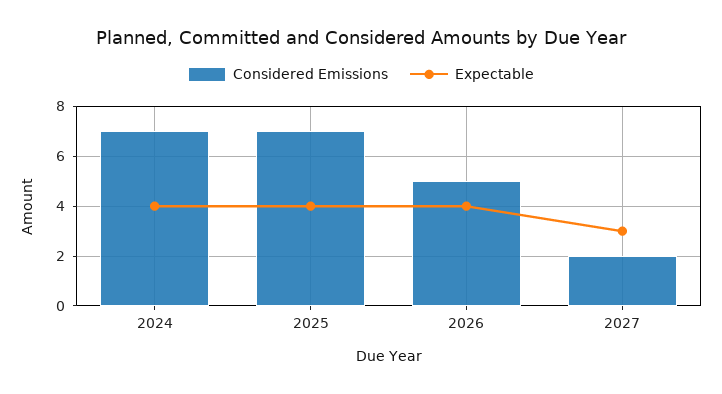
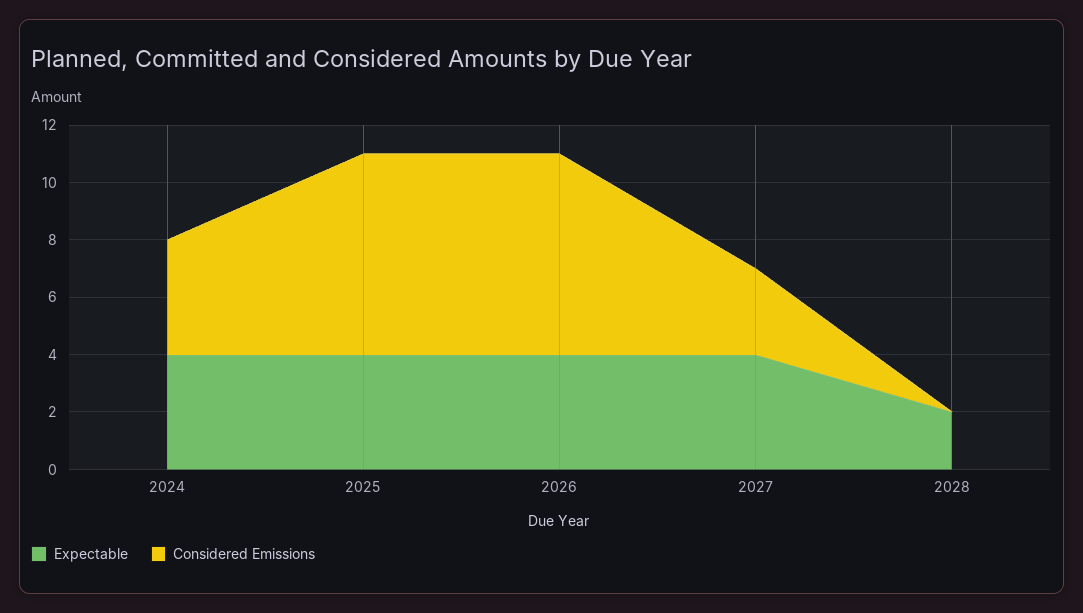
Considered Emissions, 2024: 7 -> 4
Considered Emissions, 2026: 5 -> 7
Considered Emissions, 2027: 2 -> 3
Expectable, 2027: 3 -> 4
Expectable, 2028: none -> 2
Considered Emissions, 2028: none -> 0

